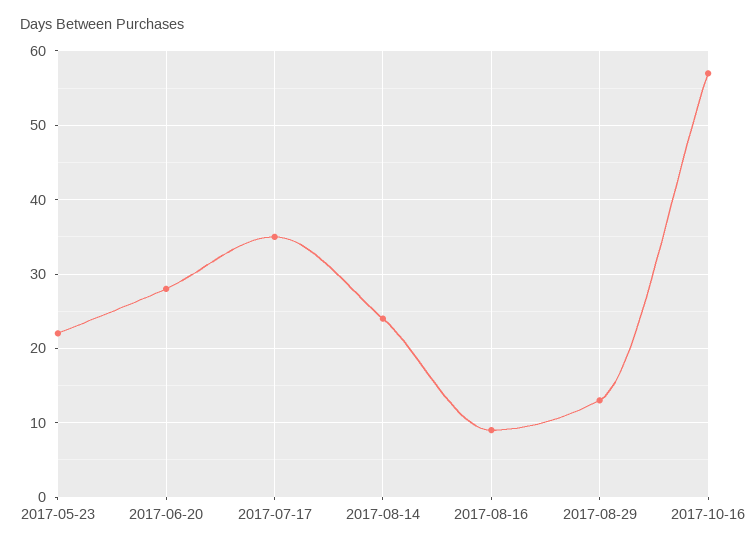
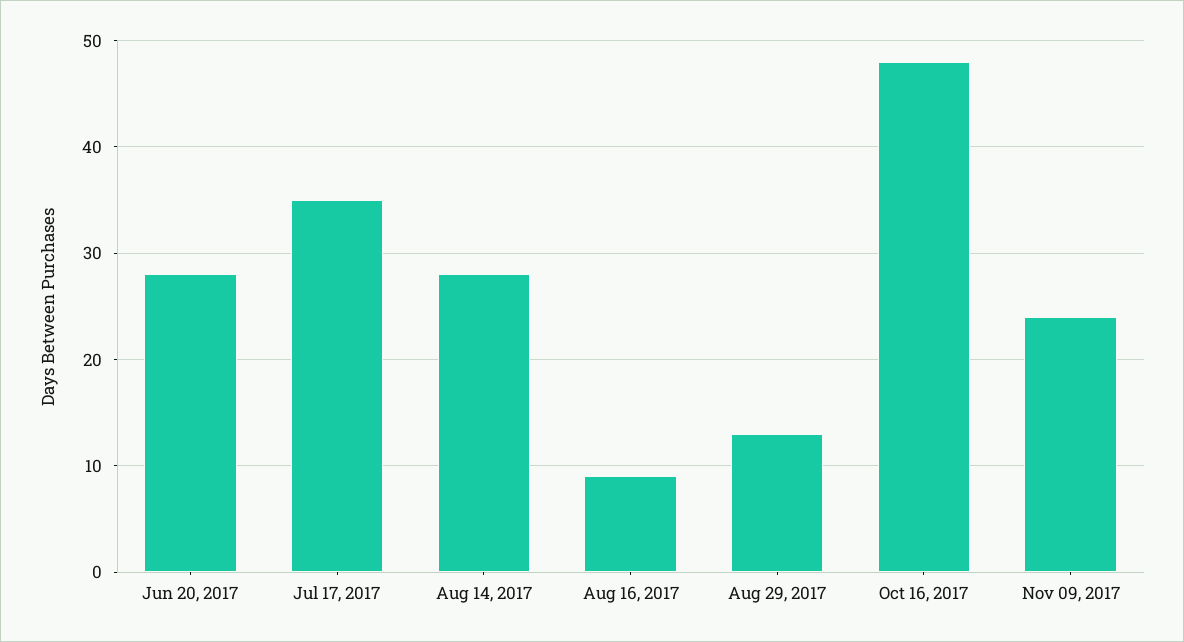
2017-05-23: 22 -> none
2017-08-14: 24 -> 28
2017-10-16: 57 -> 48
Nov 09, 2017: none -> 24

